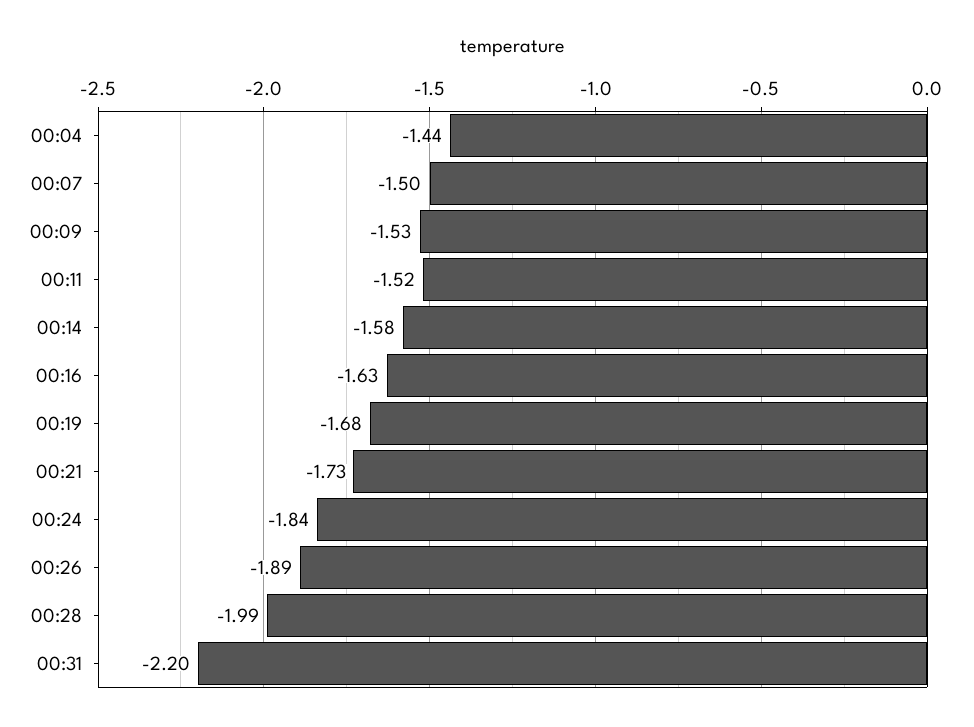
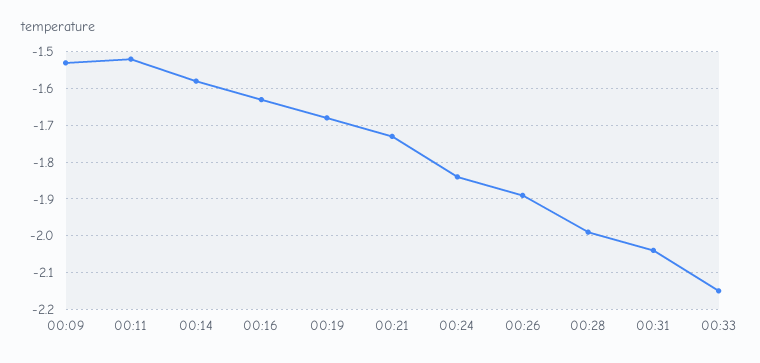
00:04: -1.44 -> none
00:07: -1.5 -> none
00:31: -2.2 -> -2.05
00:33: none -> -2.15

